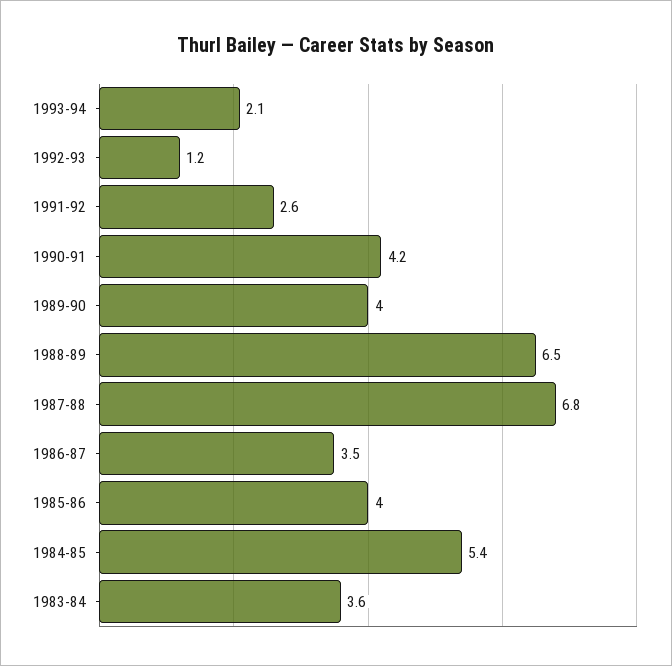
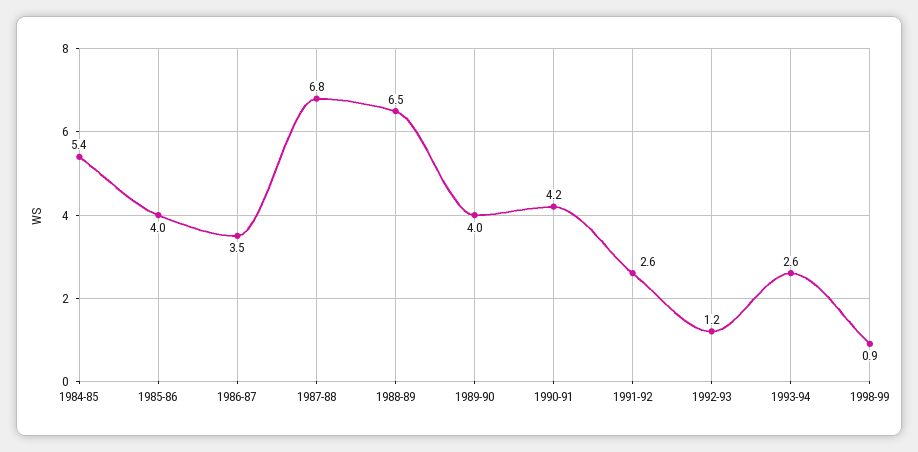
1993-94: 2.1 -> 2.6
1983-84: 3.6 -> none
1998-99: none -> 0.9

